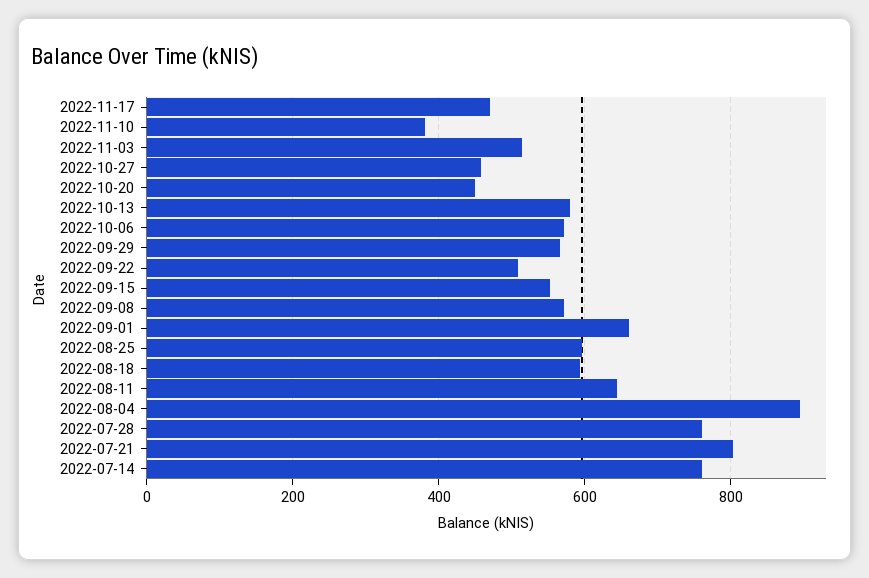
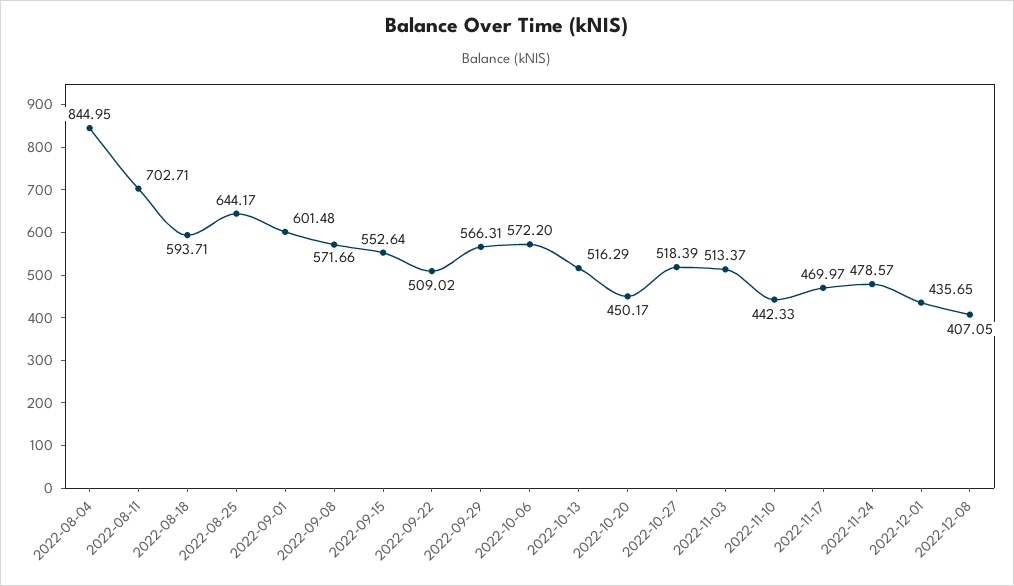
2022-11-10: 380 -> 442.33
2022-10-27: 460 -> 518.39
2022-10-13: 580 -> 516.29
2022-09-01: 660 -> 601.48
2022-08-25: 600 -> 644.17
2022-08-11: 640 -> 702.71
2022-08-04: 900 -> 844.95
2022-07-28: 760 -> none
2022-07-21: 800 -> none
2022-07-14: 760 -> none
2022-11-24: none -> 478.57
2022-12-01: none -> 435.65
2022-12-08: none -> 407.05

